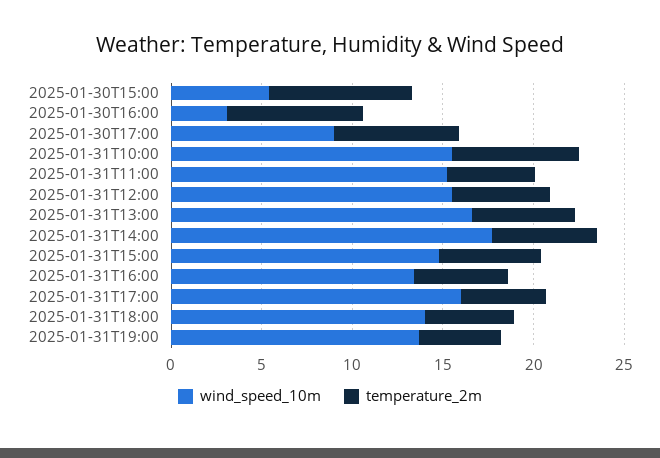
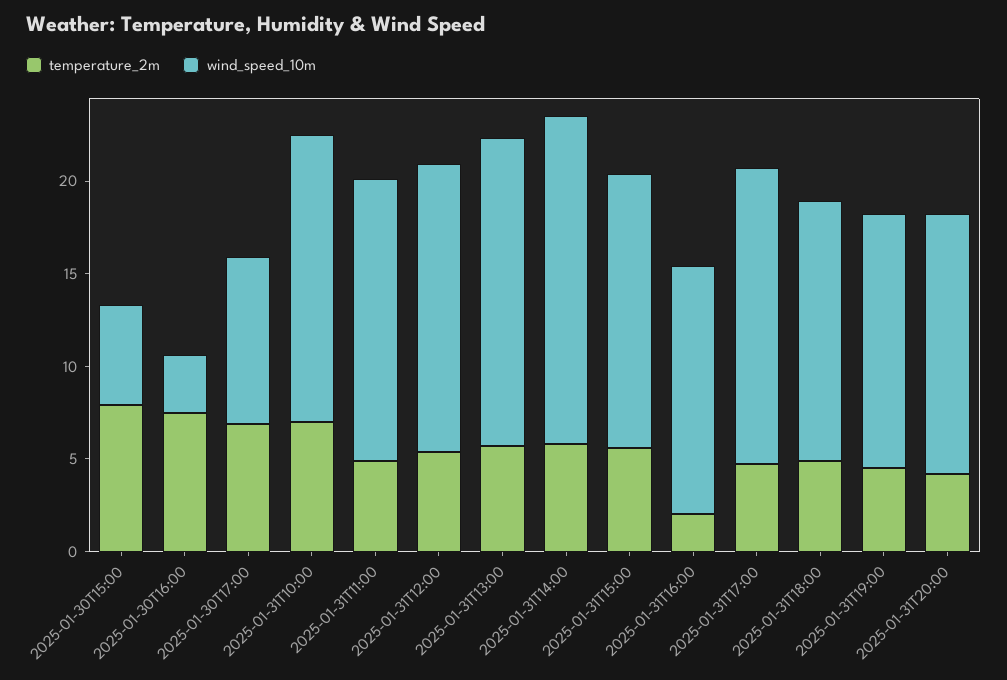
temperature_2m, 2025-01-31T16:00: 5 -> 2
temperature_2m, 2025-01-31T20:00: none -> 4
wind_speed_10m, 2025-01-31T20:00: none -> 14

